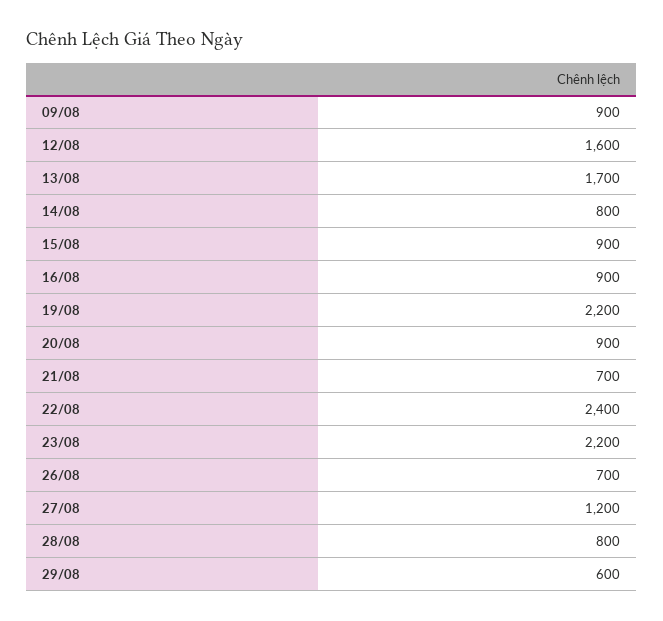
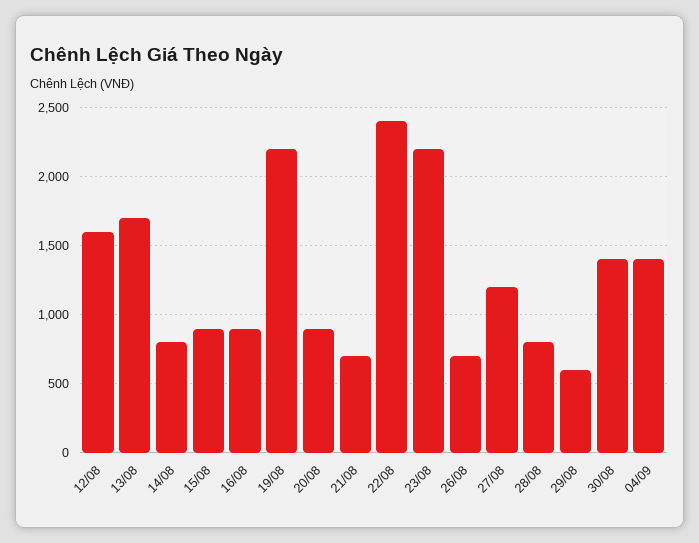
09/08: 900 -> none
30/08: none -> 1400
04/09: none -> 1400

